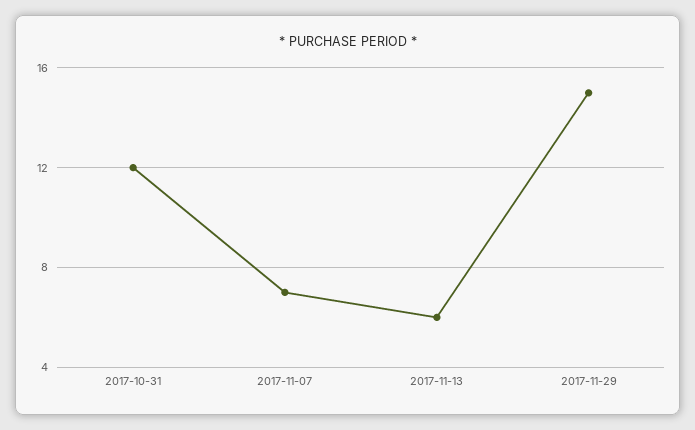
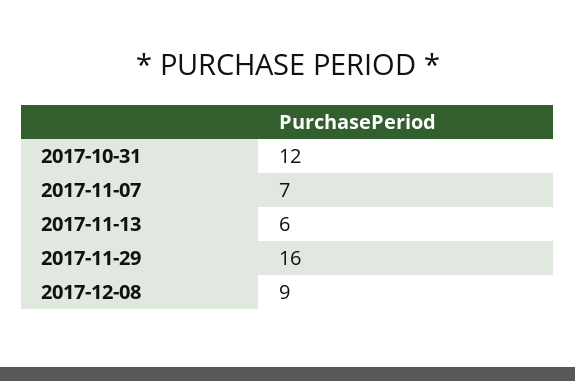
2017-11-29: 15 -> 16
2017-12-08: none -> 9

